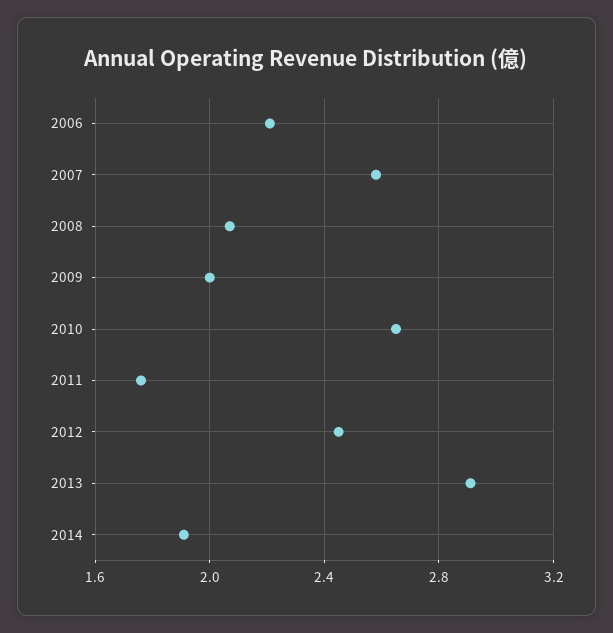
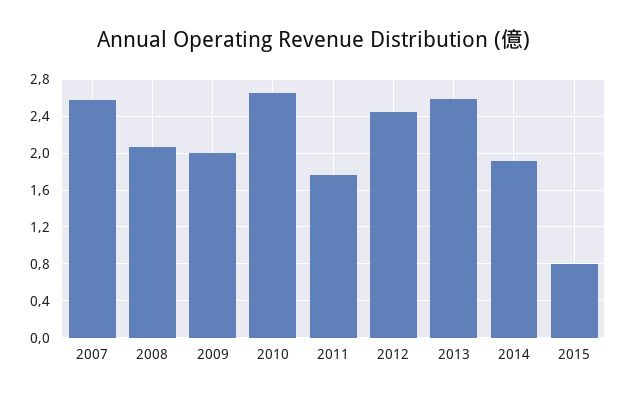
2006: 2.2 -> none
2013: 2.9 -> 2.6
2015: none -> 0.8

